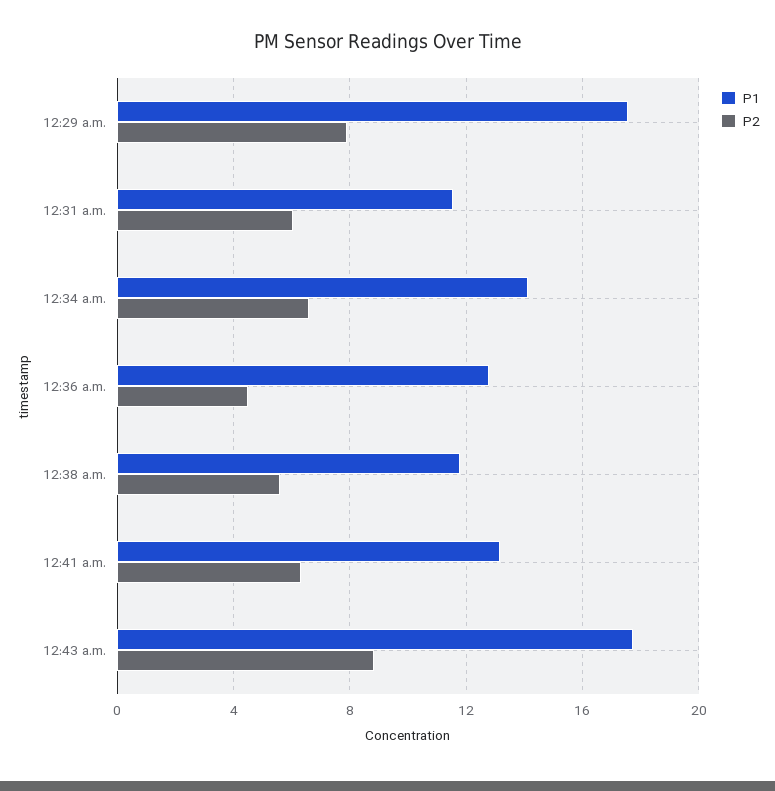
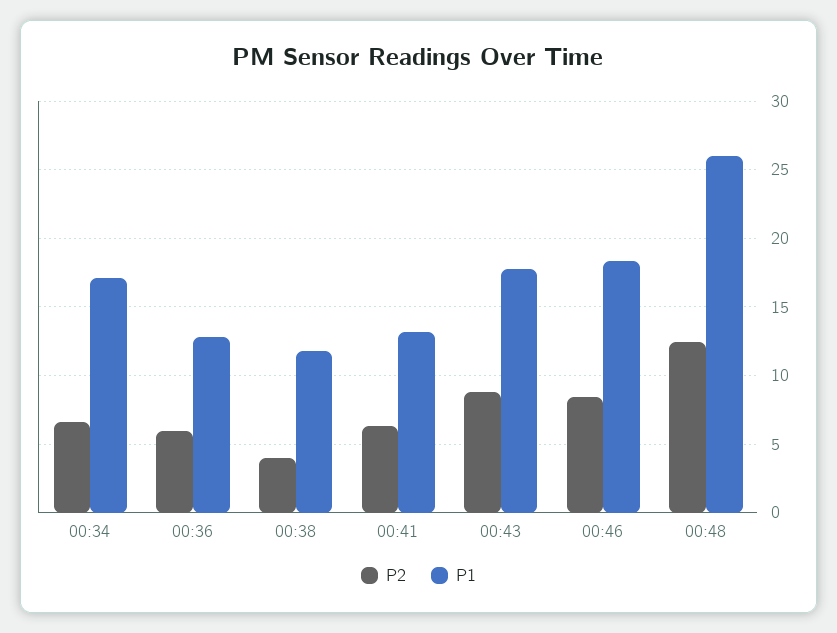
P1, 12:29 a.m.: 17.5 -> none
P2, 12:29 a.m.: 8 -> none
P1, 12:31 a.m.: 11.5 -> none
P2, 12:31 a.m.: 6 -> none
P1, 12:34 a.m.: 14 -> 17
P2, 12:36 a.m.: 4.5 -> 6
P2, 12:38 a.m.: 5.5 -> 4
P2, 00:46: none -> 8.5
P1, 00:46: none -> 18.5
P2, 00:48: none -> 12.5
P1, 00:48: none -> 26

